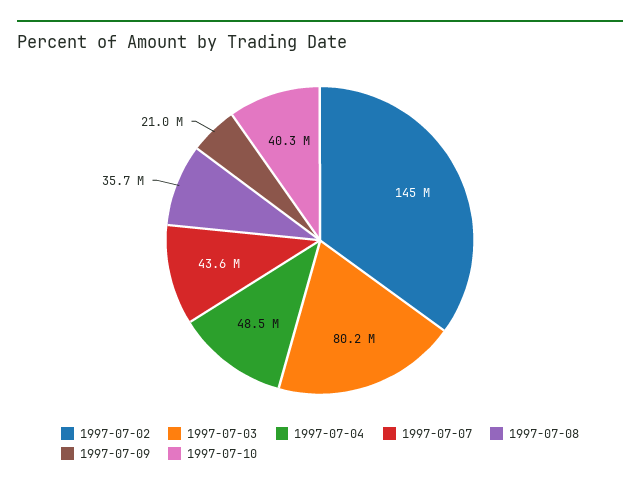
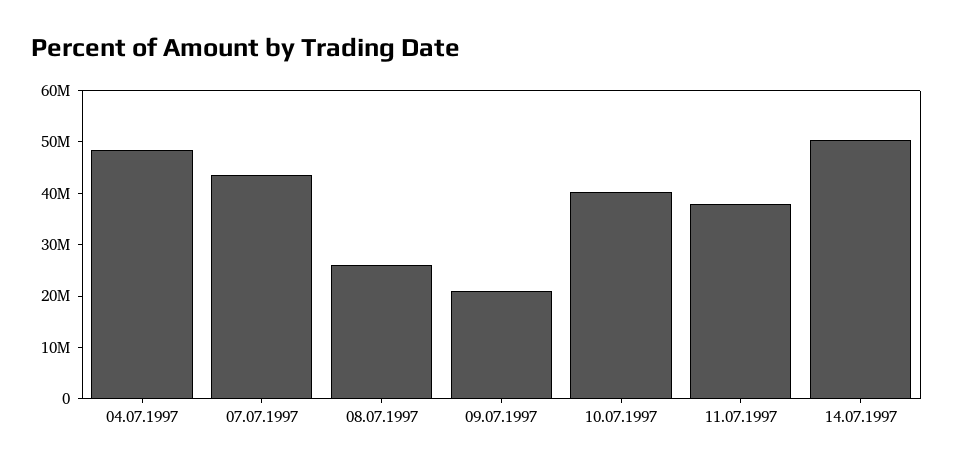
1997-07-02: 145000000 -> none
1997-07-03: 80200000 -> none
1997-07-08: 35700000 -> 26000000
11.07.1997: none -> 38000000
14.07.1997: none -> 50000000

